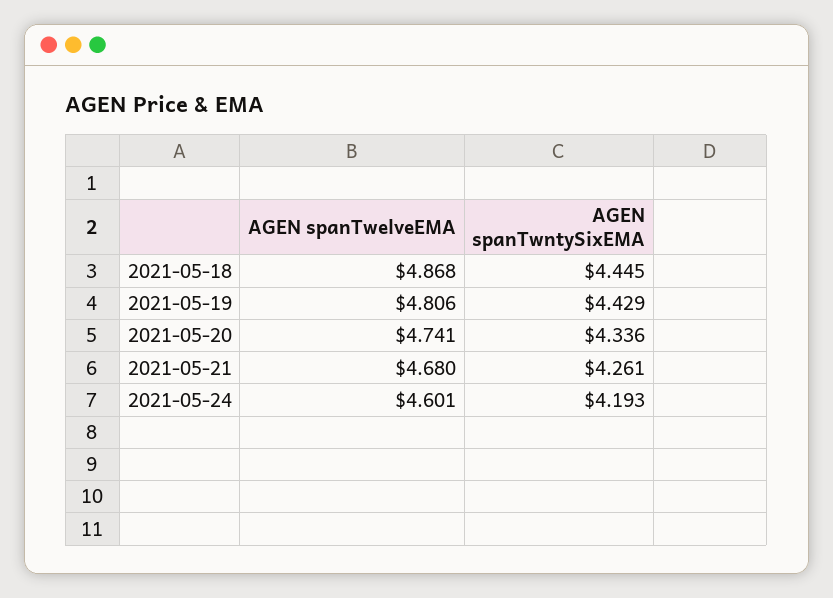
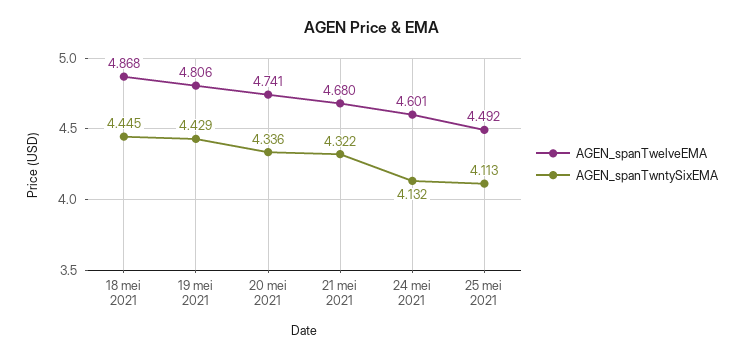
AGEN spanTwntySixEMA, 2021-05-21: 4.261 -> 4.322
AGEN spanTwntySixEMA, 2021-05-24: 4.193 -> 4.132
AGEN spanTwelveEMA, 25 mei 2021: none -> 4.492
AGEN spanTwntySixEMA, 25 mei 2021: none -> 4.113

